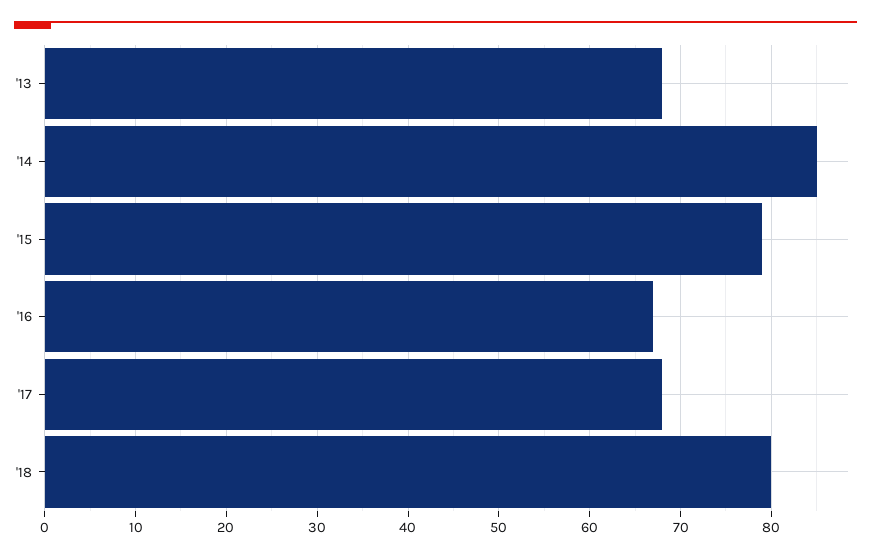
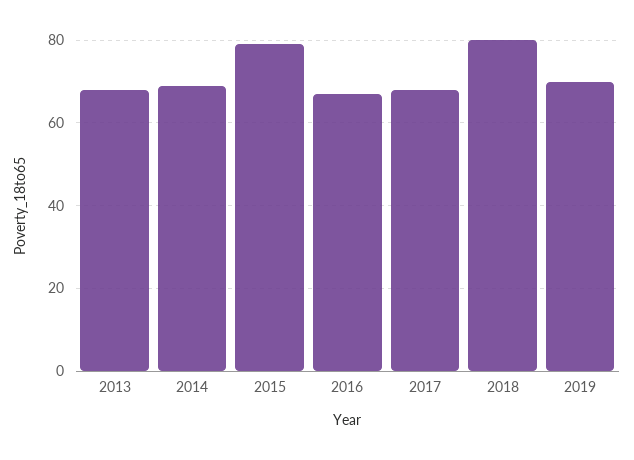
'14: 85 -> 70
2019: none -> 70

